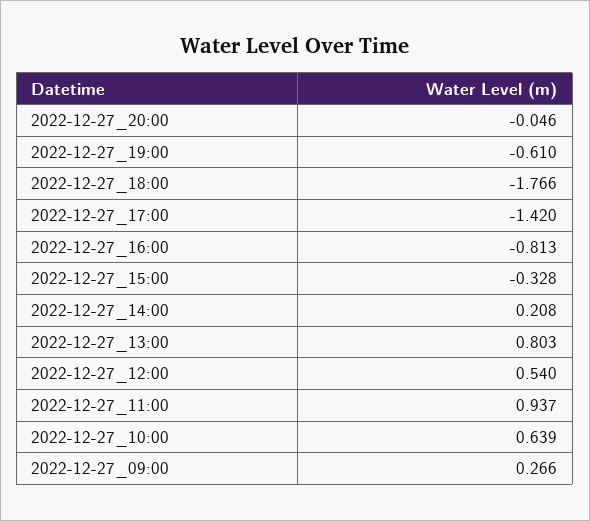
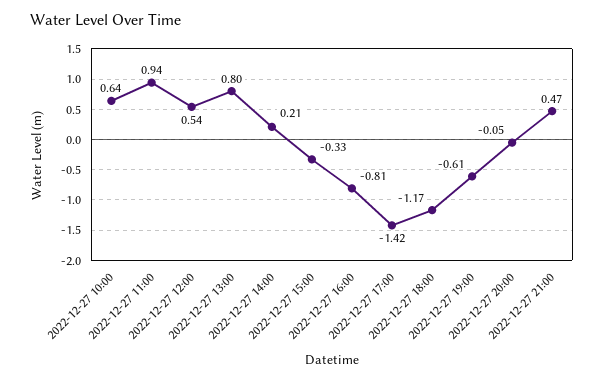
2022-12-27_18:00: -1.766 -> -1.17
2022-12-27_09:00: 0.266 -> none
2022-12-27 21:00: none -> 0.47

